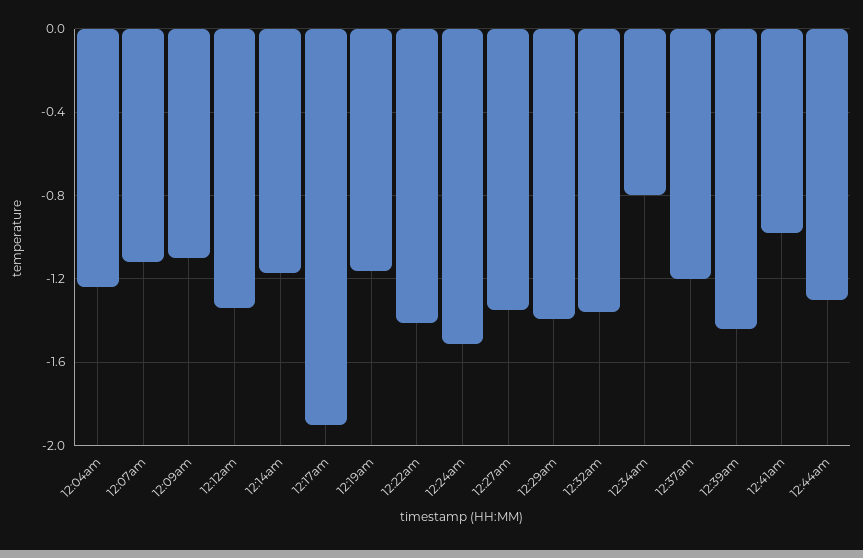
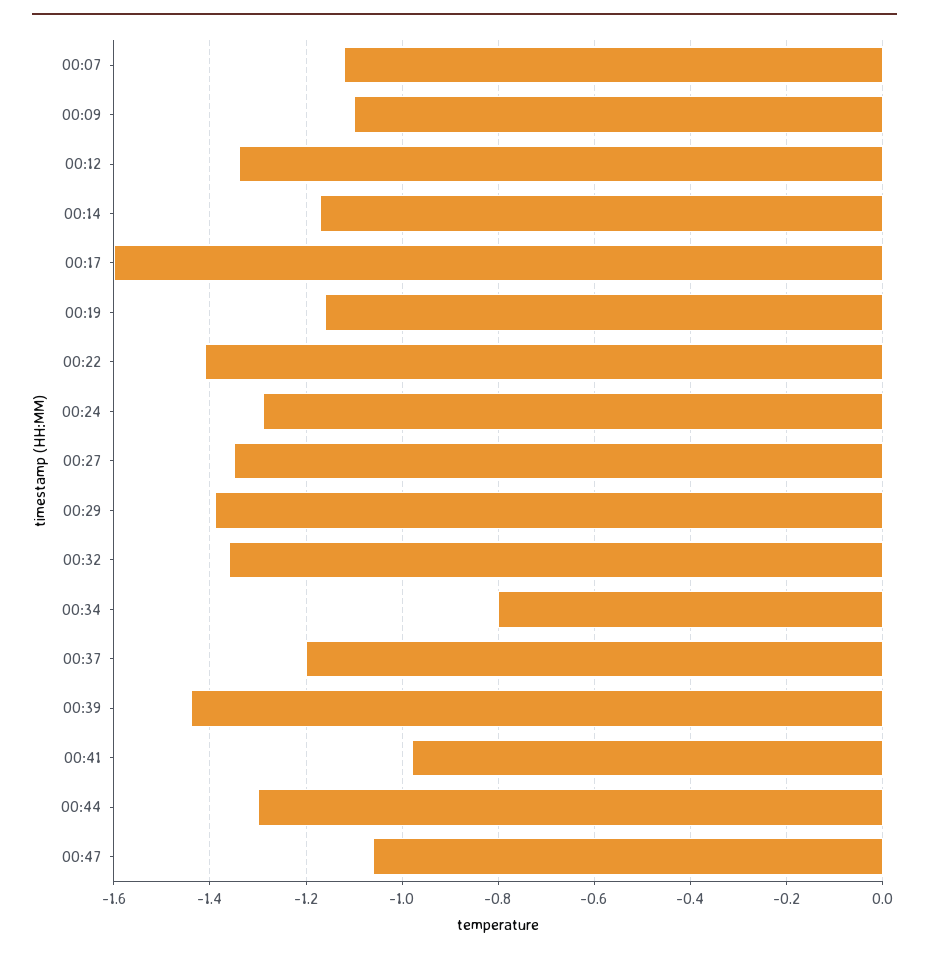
12:04am: -1.25 -> none
12:17am: -1.9 -> -1.6
12:24am: -1.5 -> -1.3
00:47: none -> -1.05

